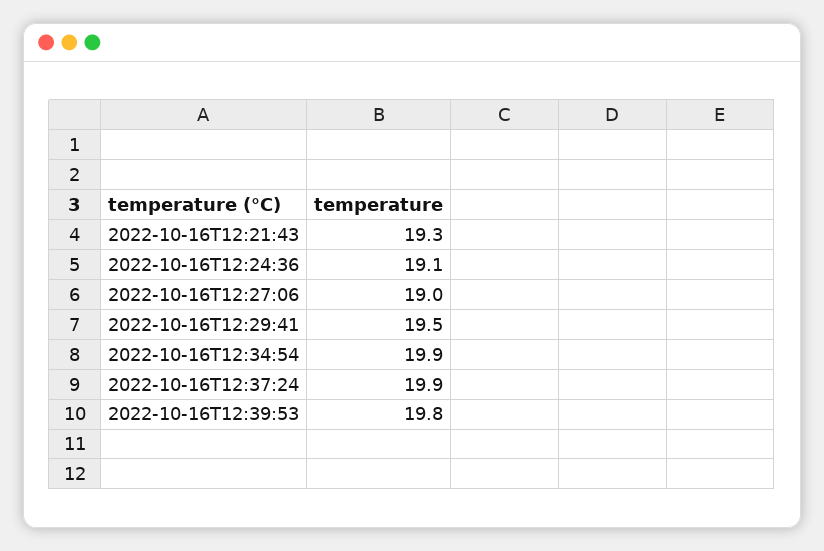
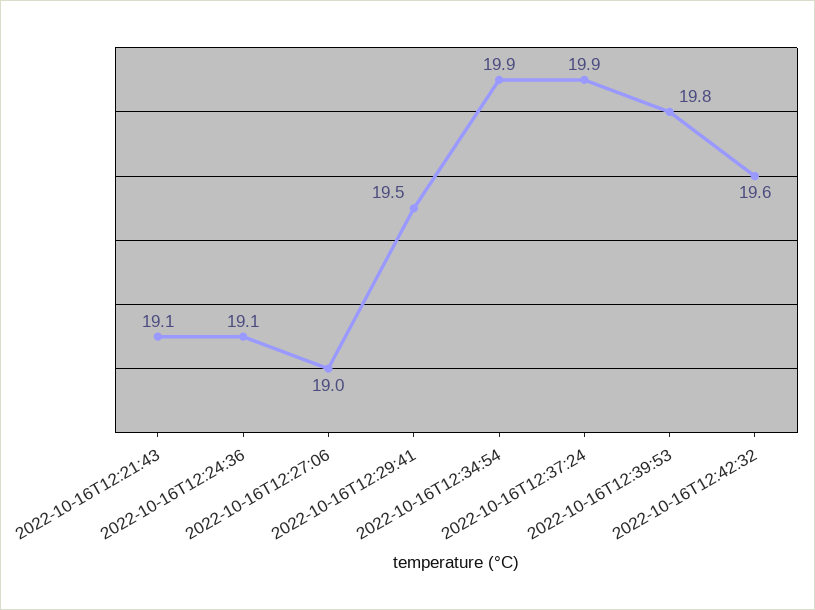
2022-10-16T12:21:43: 19.3 -> 19.1
2022-10-16T12:42:32: none -> 19.6

